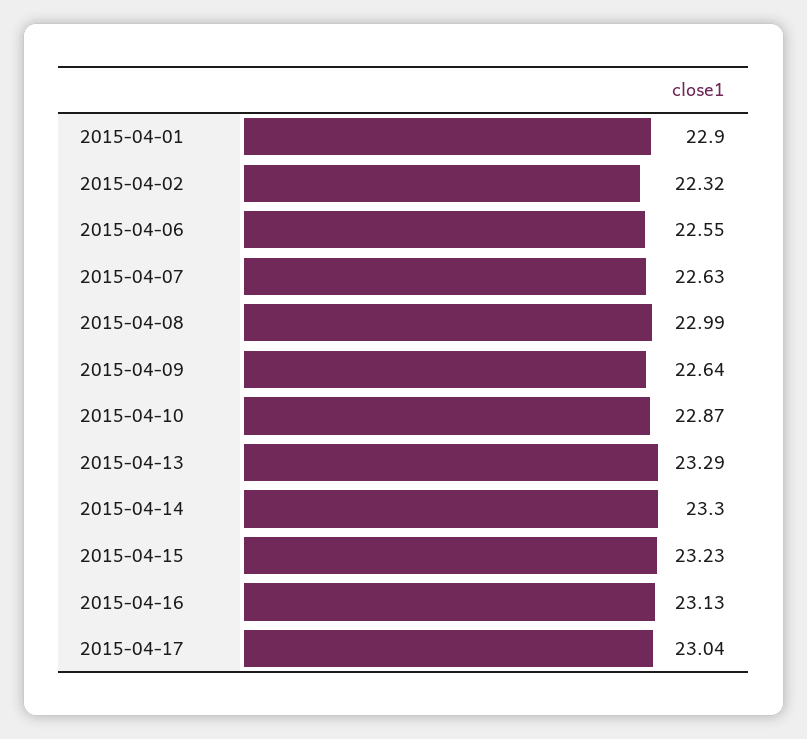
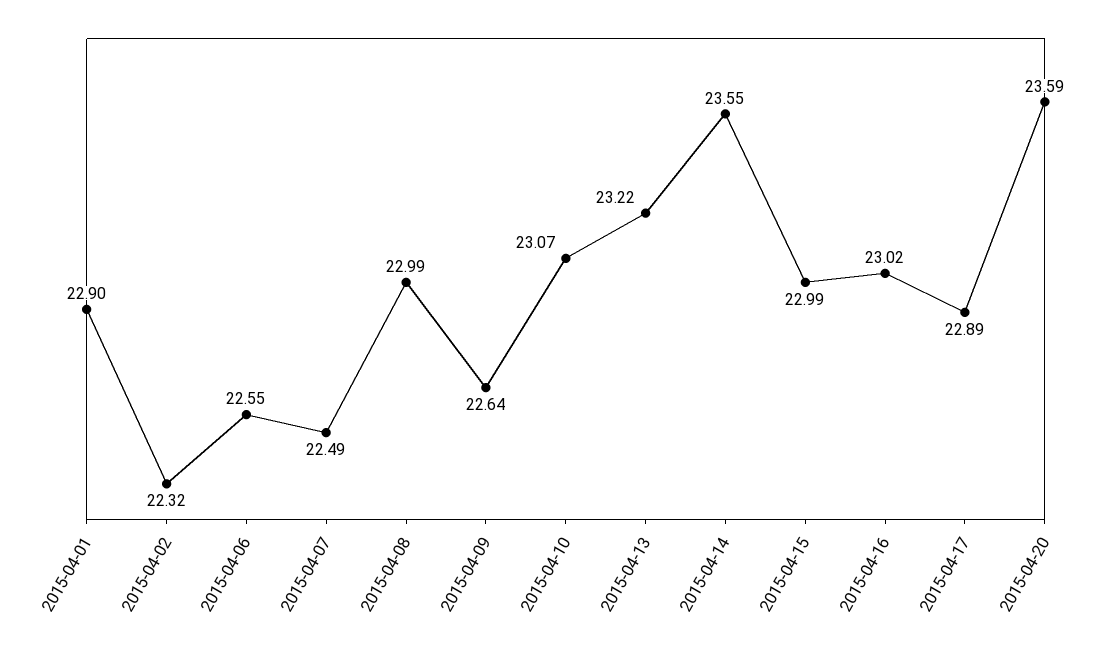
2015-04-07: 22.63 -> 22.49
2015-04-10: 22.87 -> 23.07
2015-04-13: 23.29 -> 23.22
2015-04-14: 23.3 -> 23.55
2015-04-15: 23.23 -> 22.99
2015-04-16: 23.13 -> 23.02
2015-04-17: 23.04 -> 22.89
2015-04-20: none -> 23.59

